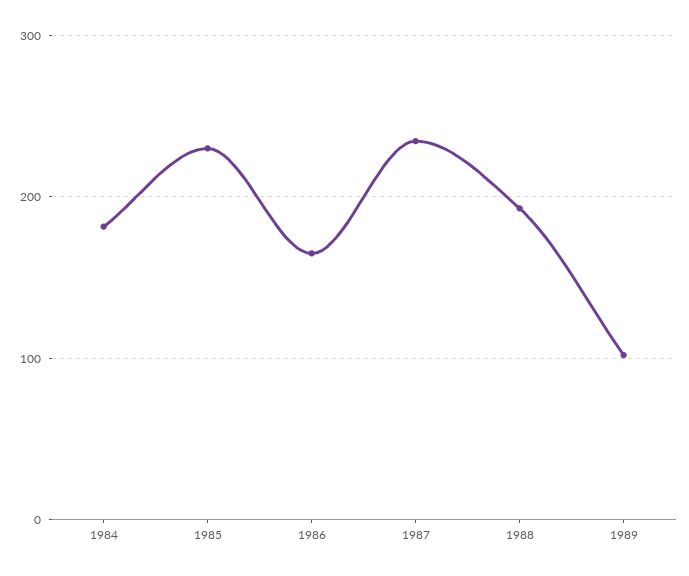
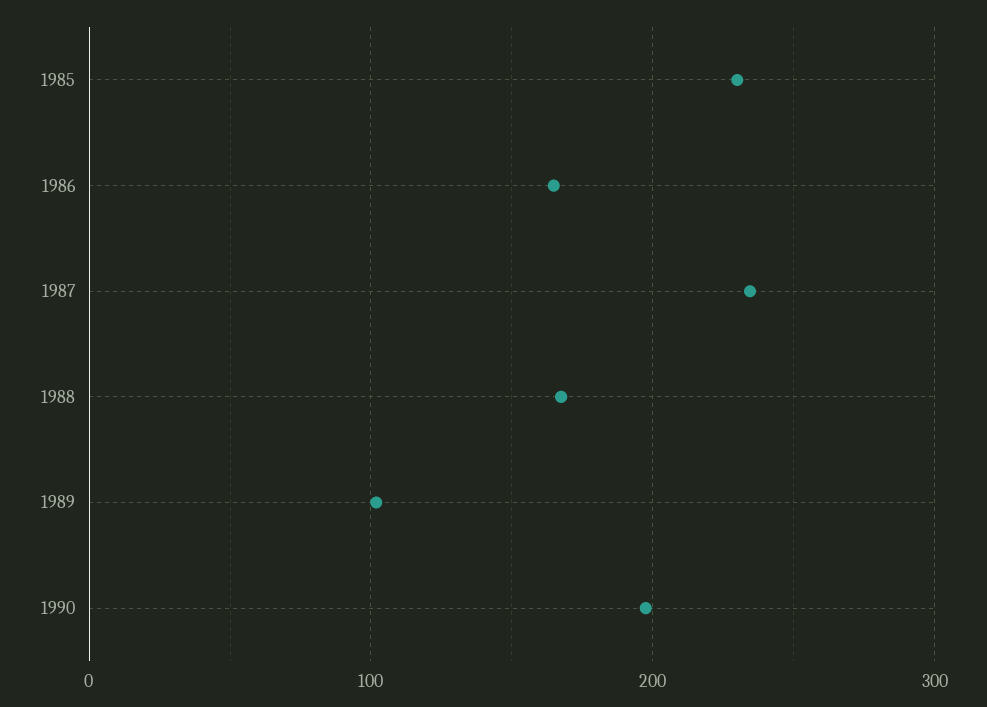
1984: 180 -> none
1988: 190 -> 170
1990: none -> 200

